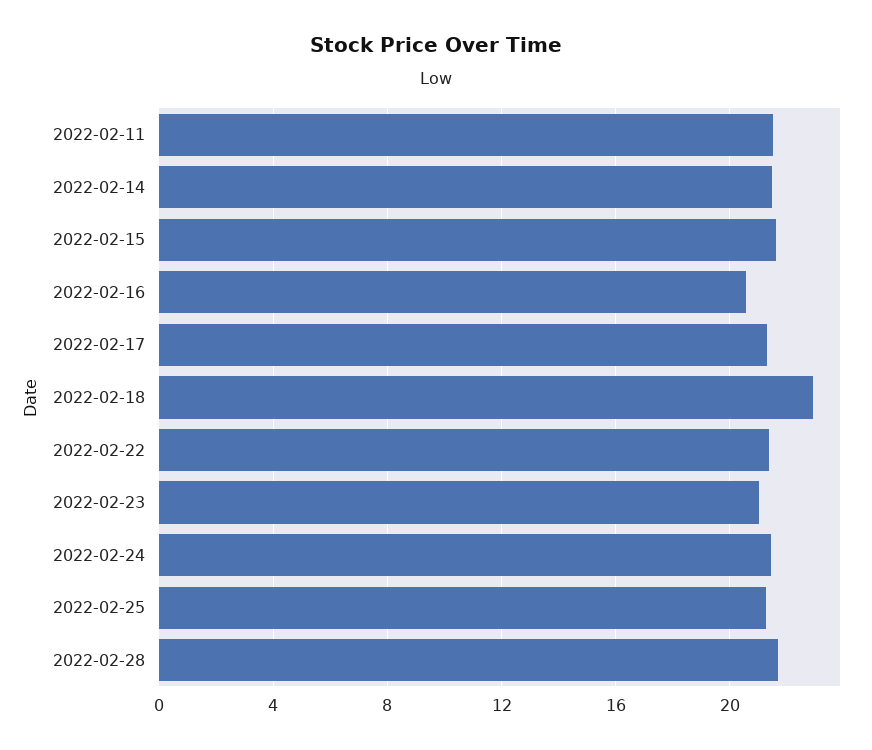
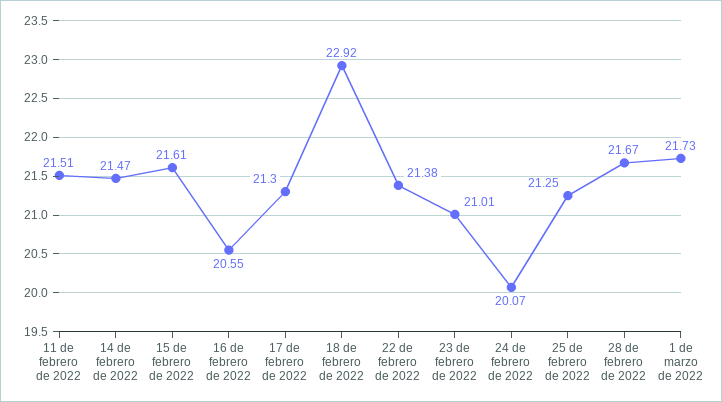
2022-02-24: 21.5 -> 20.07
1 de marzo de 2022: none -> 21.73

